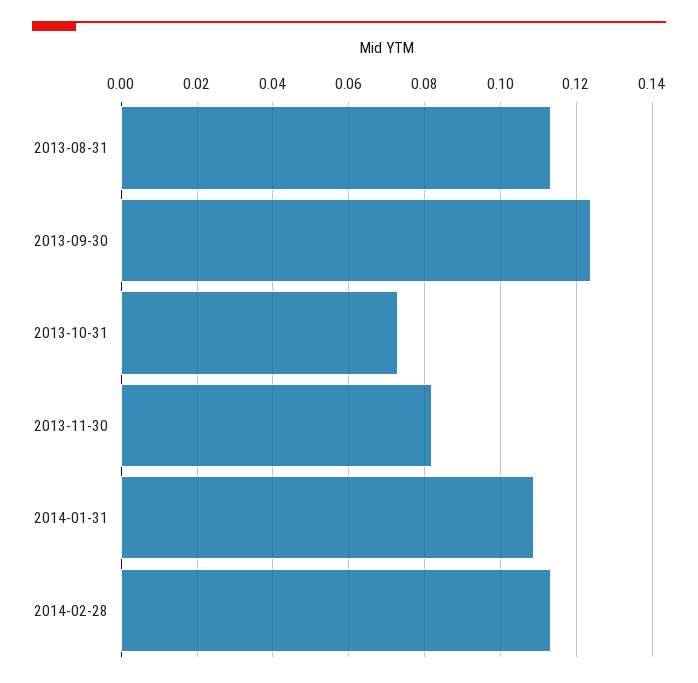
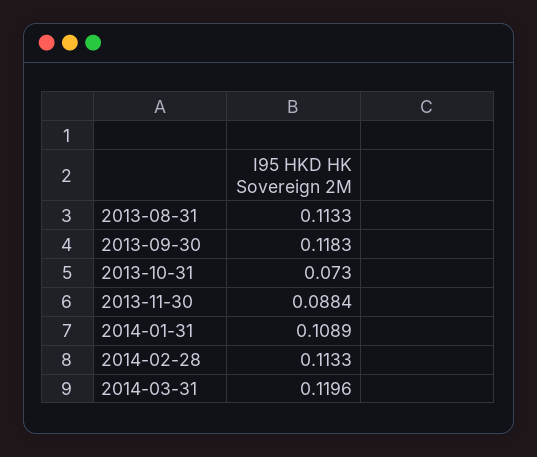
2013-09-30: 0.124 -> 0.1183
2013-11-30: 0.082 -> 0.0884
2014-03-31: none -> 0.1196

